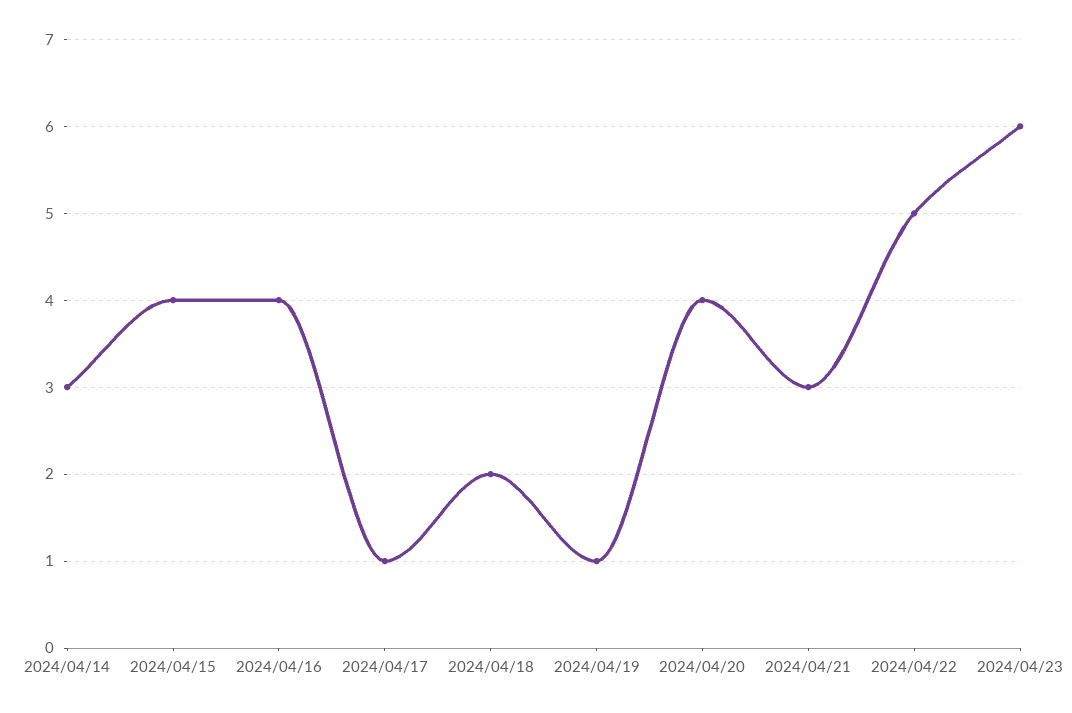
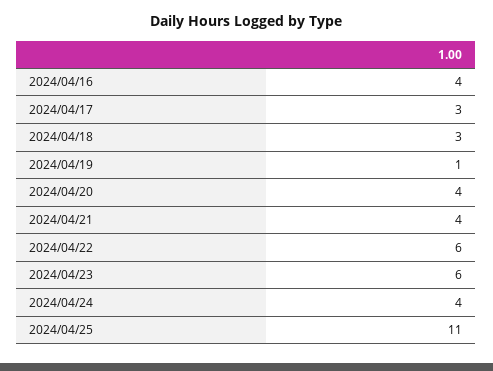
2024/04/14: 3 -> none
2024/04/15: 4 -> none
2024/04/17: 1 -> 3
2024/04/18: 2 -> 3
2024/04/21: 3 -> 4
2024/04/22: 5 -> 6
2024/04/24: none -> 4
2024/04/25: none -> 11

